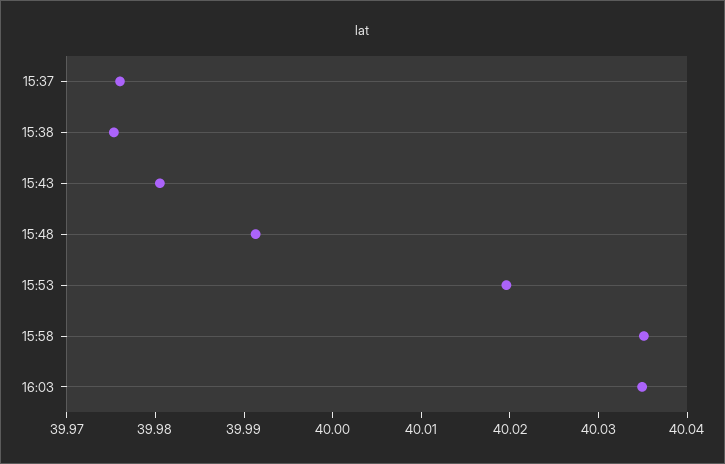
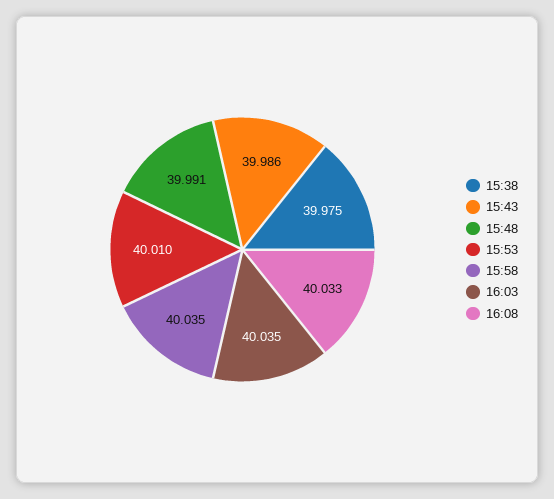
15:37: 39.976 -> none
15:43: 39.98 -> 39.986
15:53: 40.02 -> 40.01
16:08: none -> 40.033

